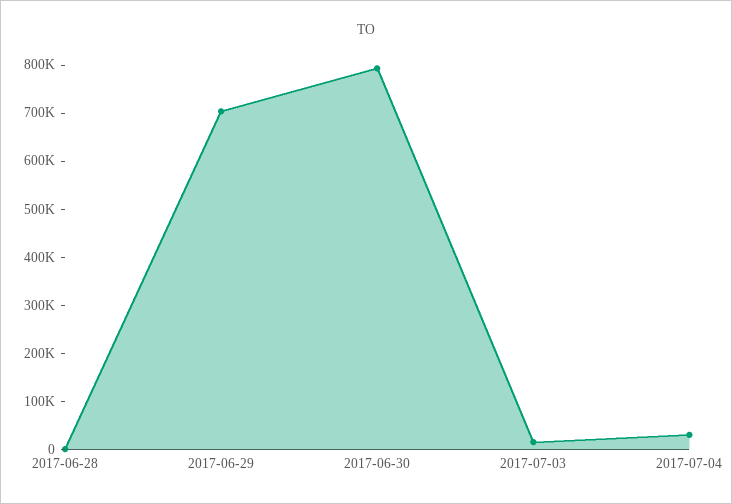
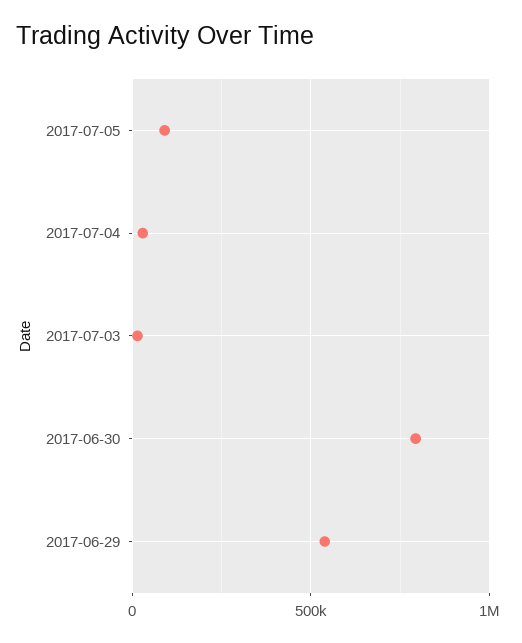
2017-06-28: 0 -> none
2017-06-29: 700000 -> 550000
2017-07-05: none -> 100000

